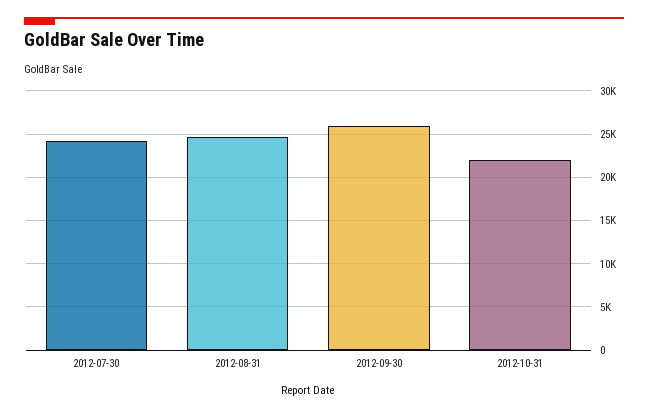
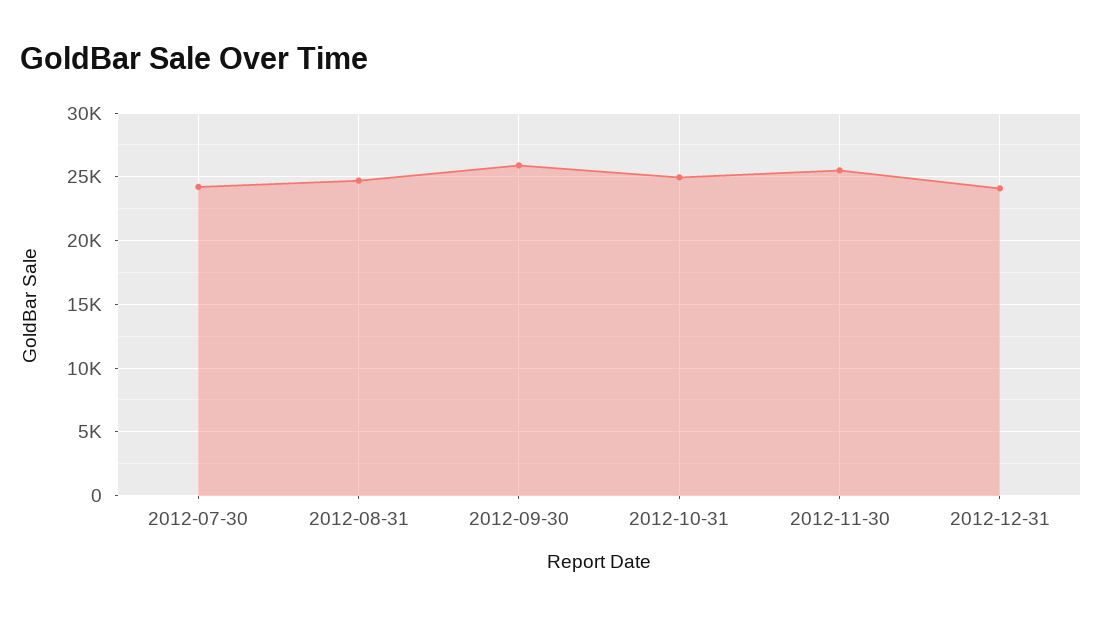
2012-10-31: 22000 -> 25000
2012-11-30: none -> 25500
2012-12-31: none -> 24000

